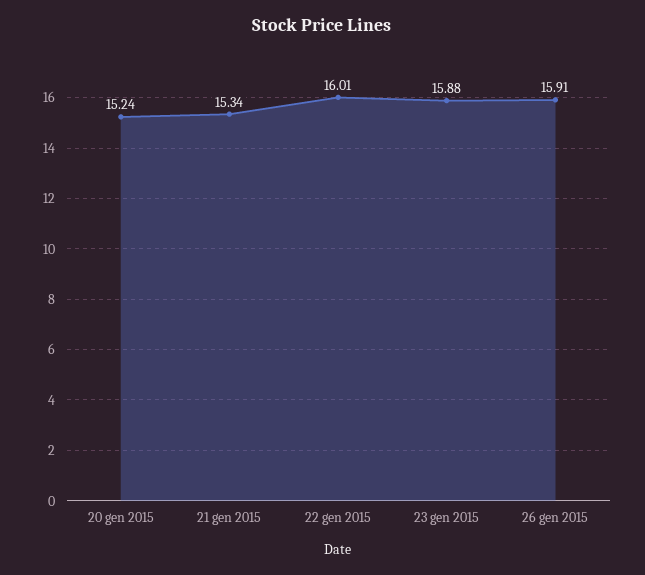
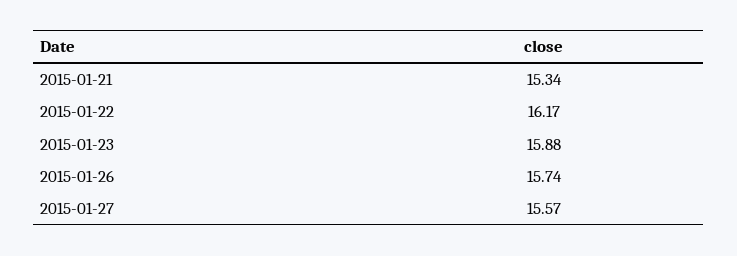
20 gen 2015: 15.24 -> none
22 gen 2015: 16.01 -> 16.17
26 gen 2015: 15.91 -> 15.74
2015-01-27: none -> 15.57

